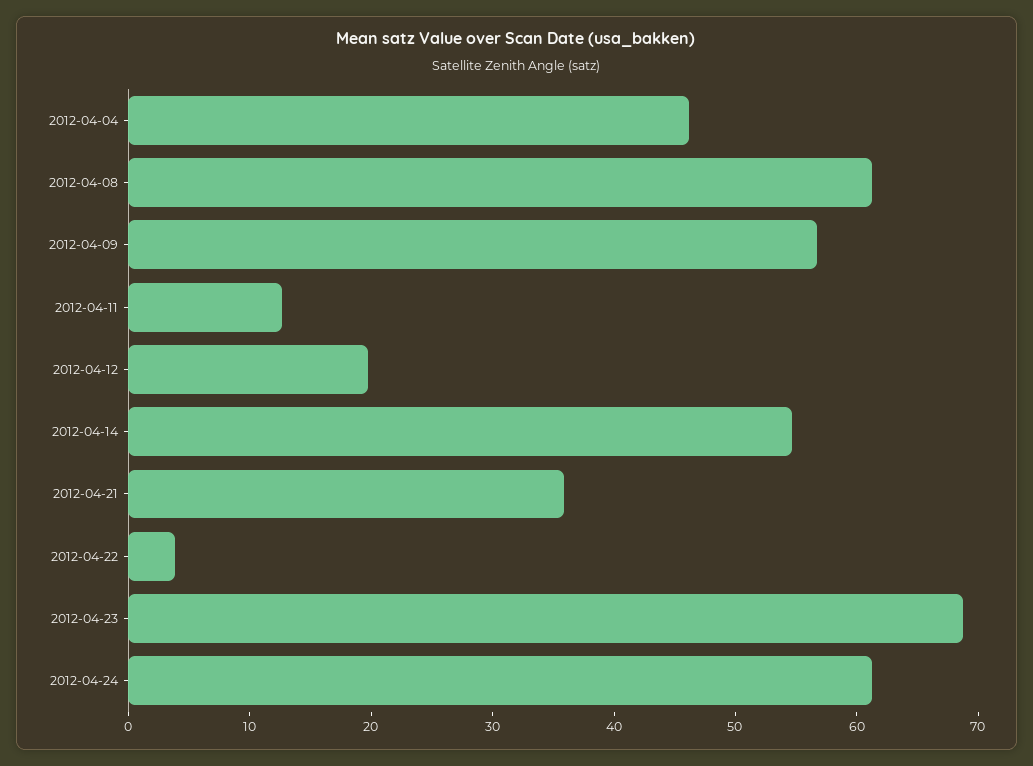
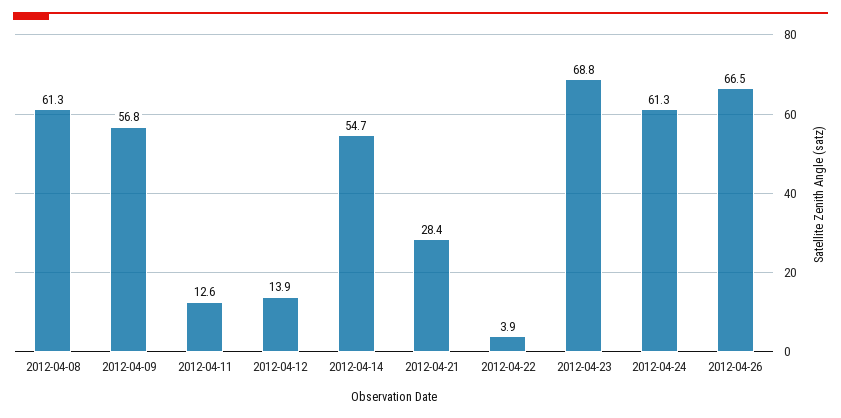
2012-04-04: 46 -> none
2012-04-12: 20 -> 13.9
2012-04-21: 36 -> 28.4
2012-04-26: none -> 66.5

